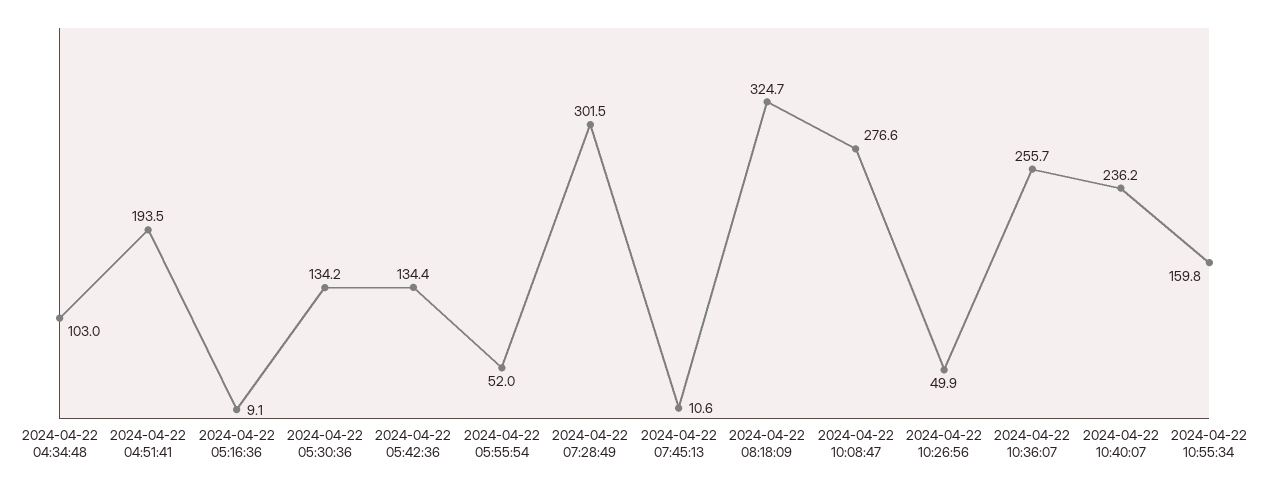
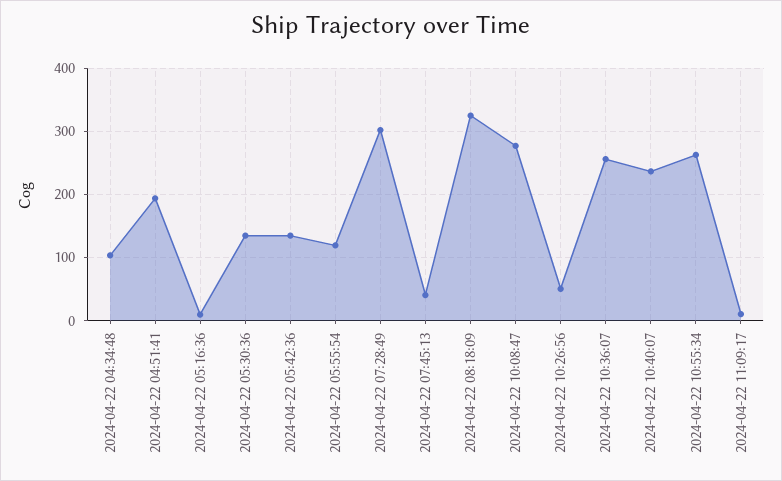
2024-04-22 05:55:54: 52 -> 120
2024-04-22 07:45:13: 10.6 -> 40
2024-04-22 10:55:34: 159.8 -> 260
2024-04-22 11:09:17: none -> 10

